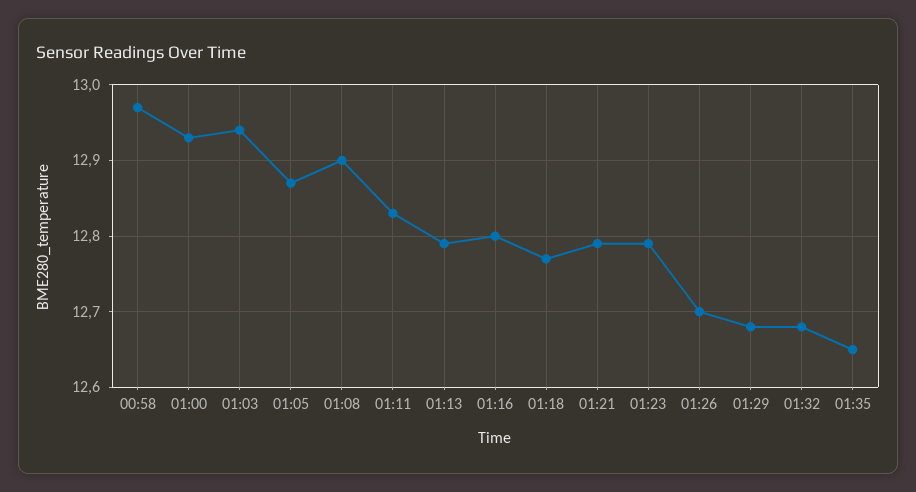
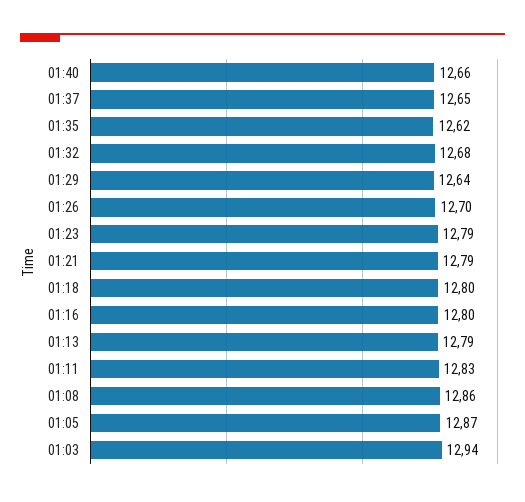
00:58: 12.97 -> none
01:00: 12.93 -> none
01:08: 12.9 -> 12.86
01:18: 12.77 -> 12.8
01:29: 12.68 -> 12.64
01:35: 12.65 -> 12.62
01:40: none -> 12.66
01:37: none -> 12.65

